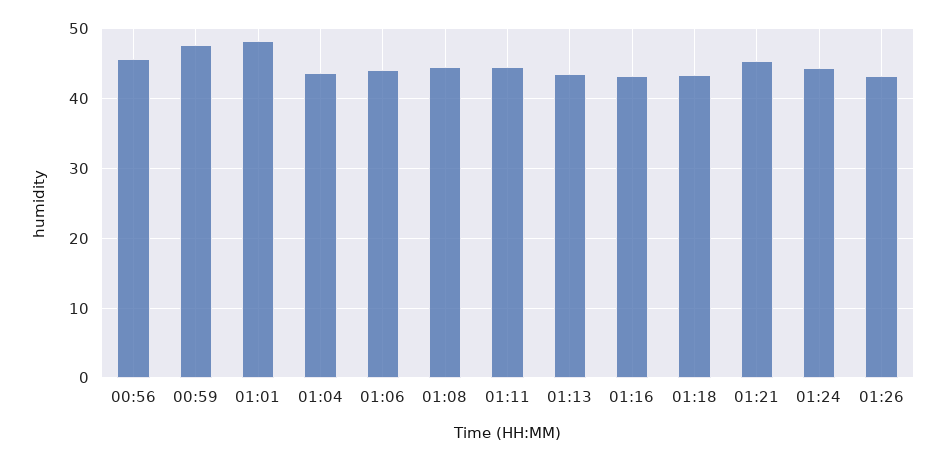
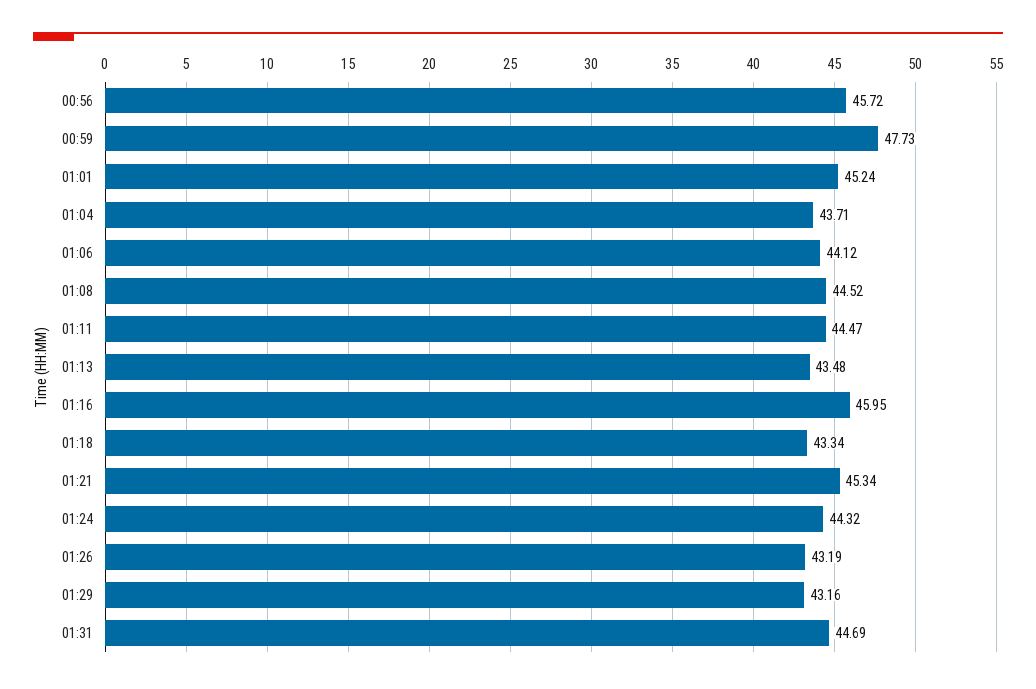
01:01: 48 -> 45.24
01:16: 43 -> 45.95
01:29: none -> 43.16
01:31: none -> 44.69

